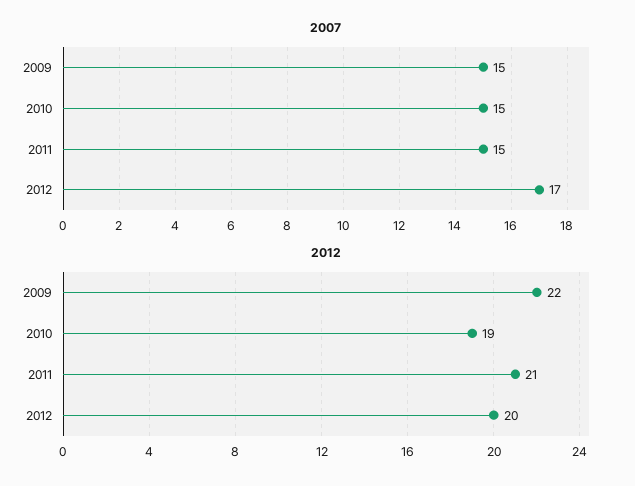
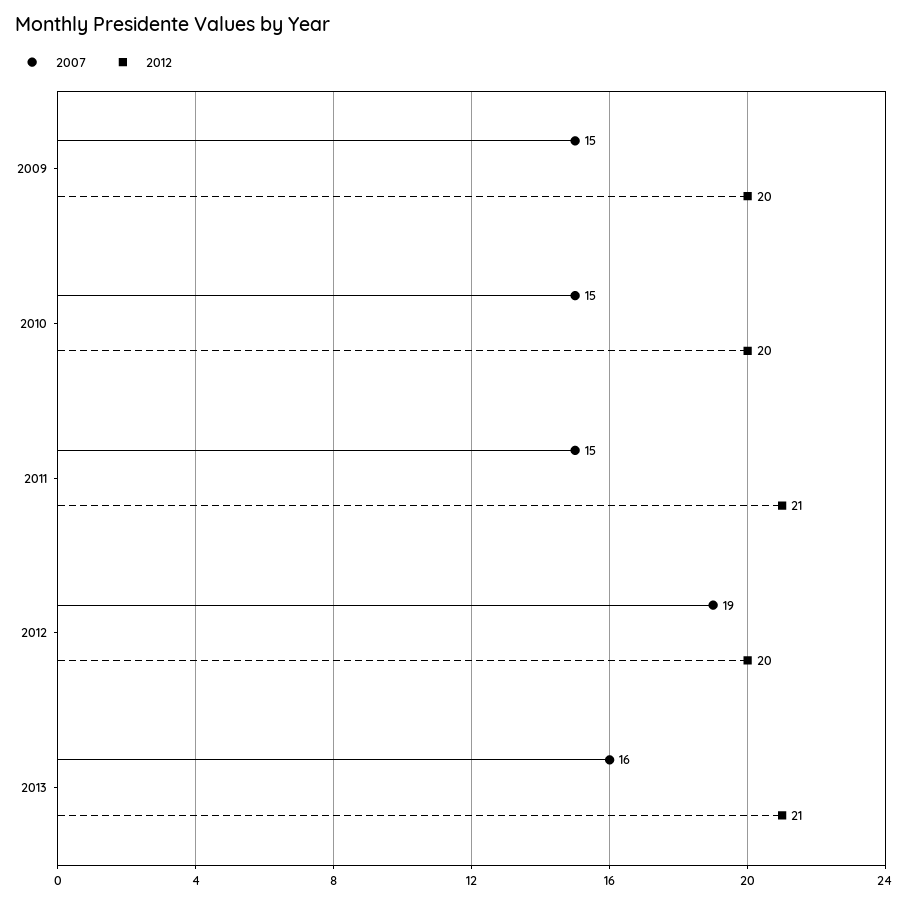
2007, 2012: 17 -> 19
2012, 2009: 22 -> 20
2012, 2010: 19 -> 20
2007, 2013: none -> 16
2012, 2013: none -> 21

